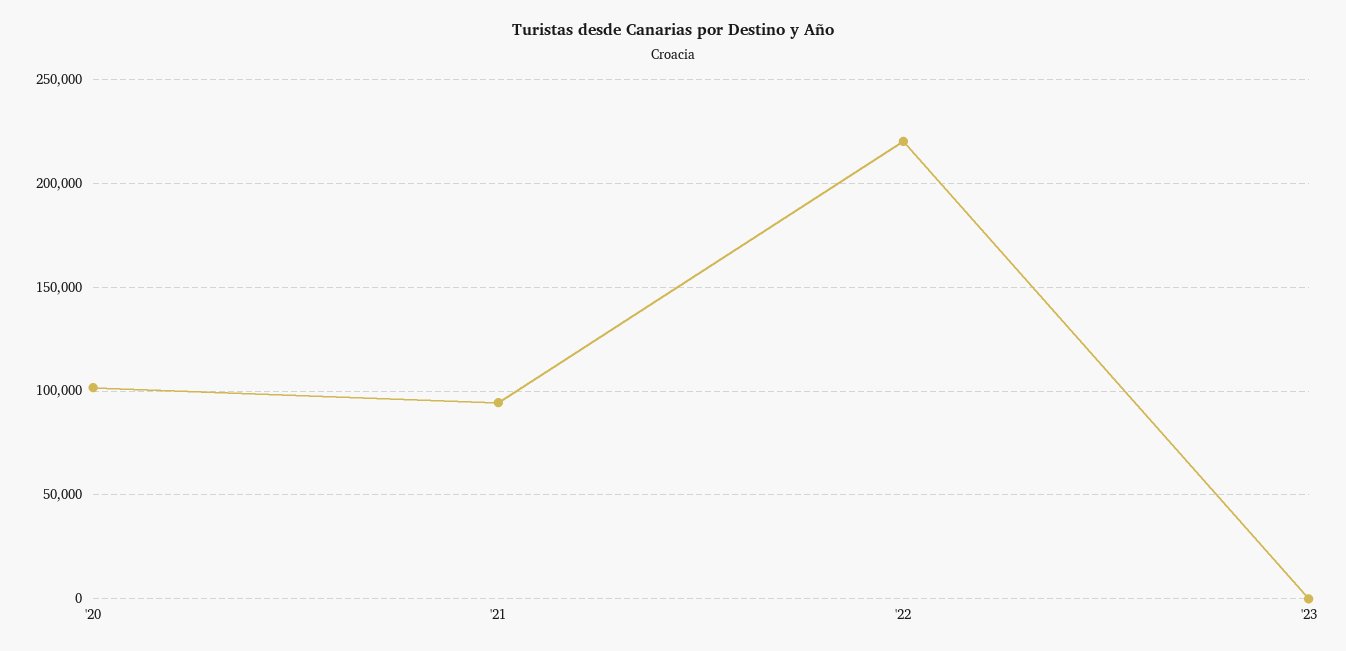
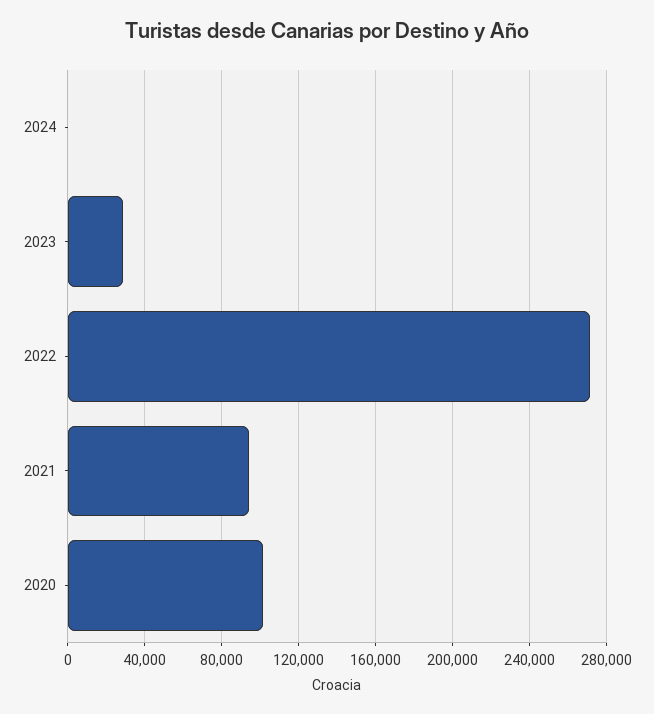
'22: 220000 -> 270000
'23: 0 -> 30000
2024: none -> 0

